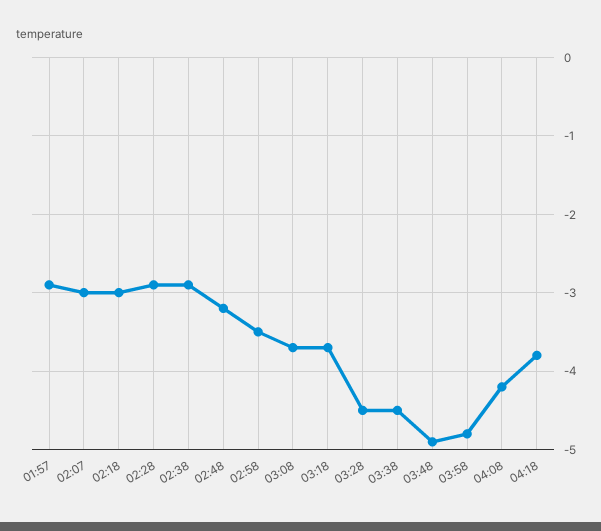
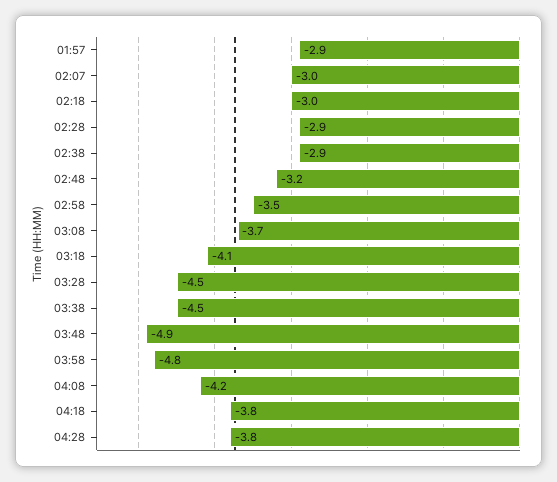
03:18: -3.7 -> -4.1
04:28: none -> -3.8

